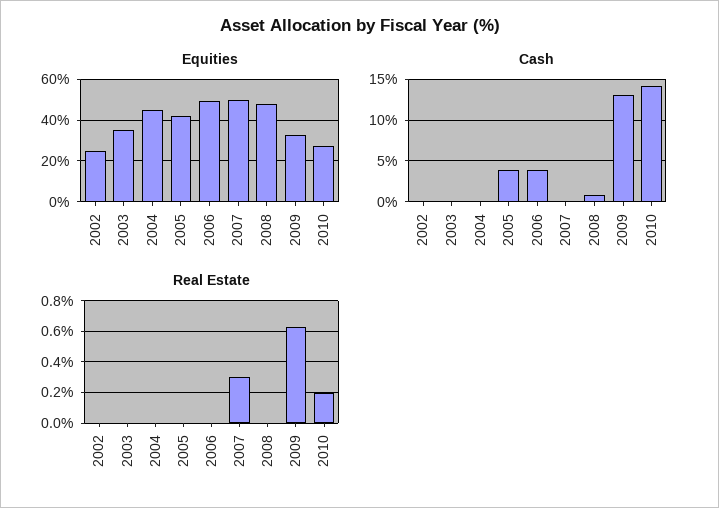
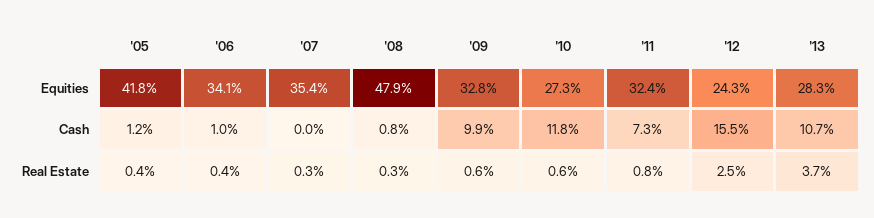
Equities, 2002: 25 -> none
Equities, 2003: 35 -> none
Equities, 2004: 45 -> none
Equities, 2006: 50 -> 34.1
Equities, 2007: 50 -> 35.4
Cash, 2002: 0 -> none
Cash, 2003: 0 -> none
Cash, 2004: 0 -> none
Cash, 2005: 4 -> 1.2
Cash, 2006: 4 -> 1
Cash, 2009: 13 -> 9.9
Cash, 2010: 14 -> 11.8
Real Estate, 2002: 0 -> none
Real Estate, 2003: 0 -> none
Real Estate, 2004: 0 -> none
Real Estate, 2005: 0 -> 0.4
Real Estate, 2006: 0 -> 0.4
Real Estate, 2008: 0 -> 0.3
Real Estate, 2010: 0.2 -> 0.6
Equities, '11: none -> 32.4
Equities, '12: none -> 24.3
Equities, '13: none -> 28.3
Cash, '11: none -> 7.3
Cash, '12: none -> 15.5
Cash, '13: none -> 10.7
Real Estate, '11: none -> 0.8
Real Estate, '12: none -> 2.5
Real Estate, '13: none -> 3.7

